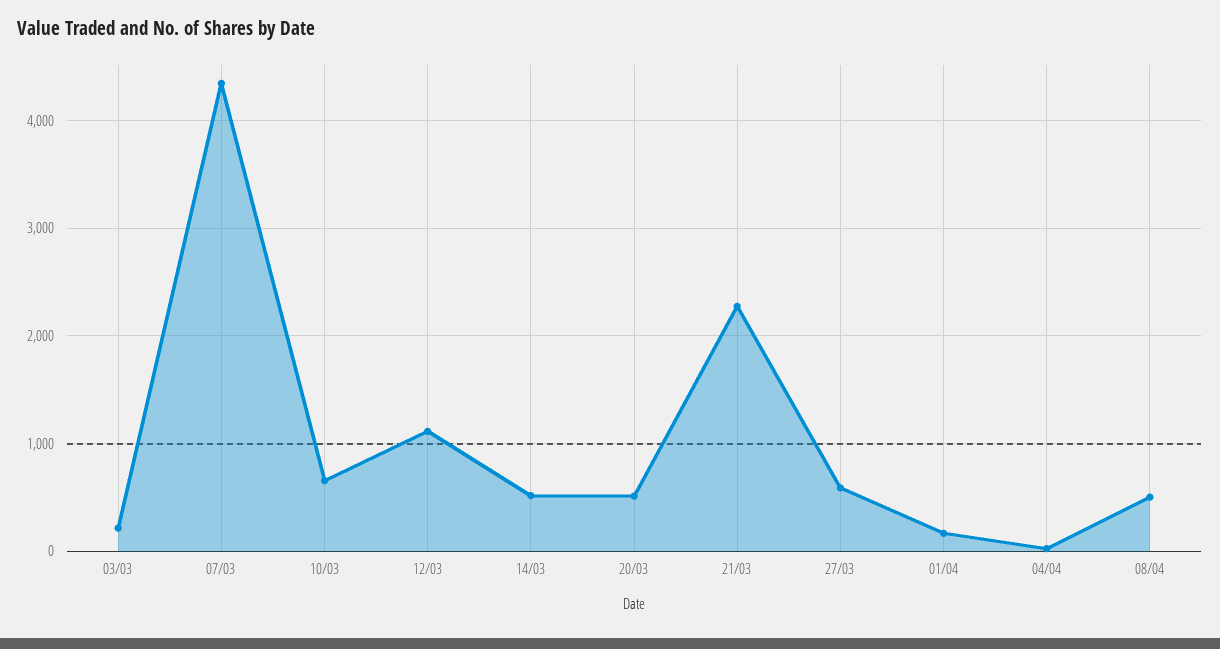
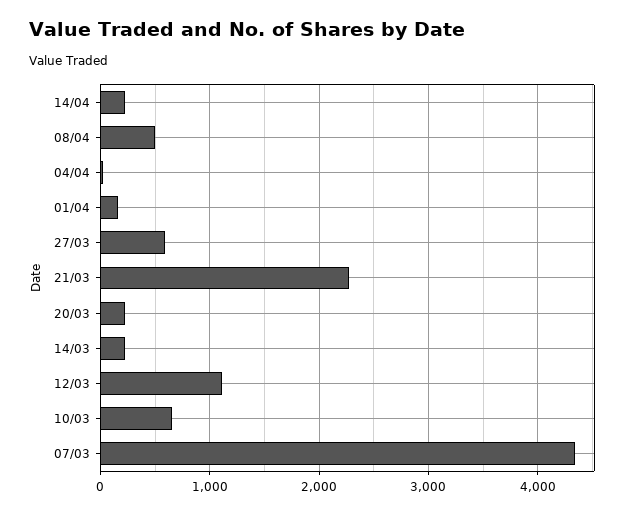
03/03: 200 -> none
14/03: 500 -> 200
20/03: 500 -> 200
14/04: none -> 200

